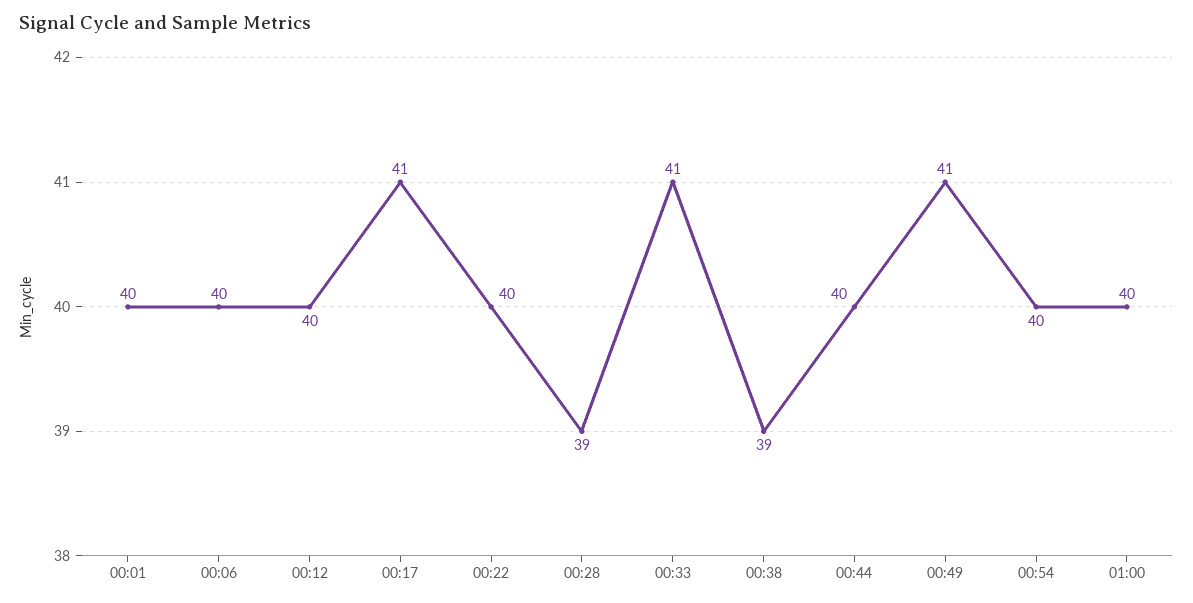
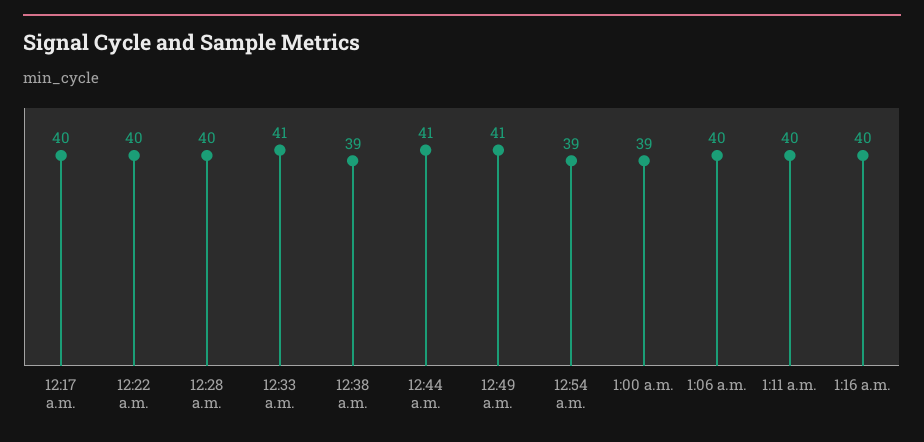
00:01: 40 -> none
00:06: 40 -> none
00:12: 40 -> none
00:17: 41 -> 40
00:28: 39 -> 40
00:44: 40 -> 41
00:54: 40 -> 39
01:00: 40 -> 39
1:06 a.m.: none -> 40
1:11 a.m.: none -> 40
1:16 a.m.: none -> 40

